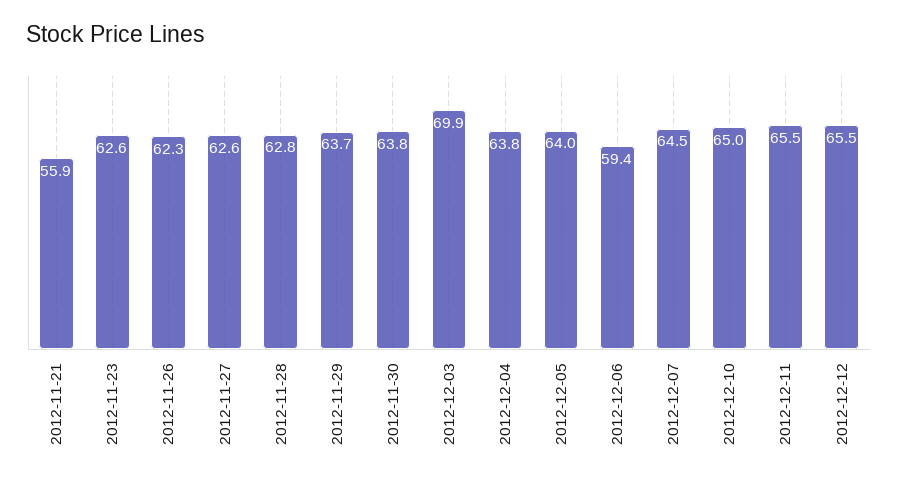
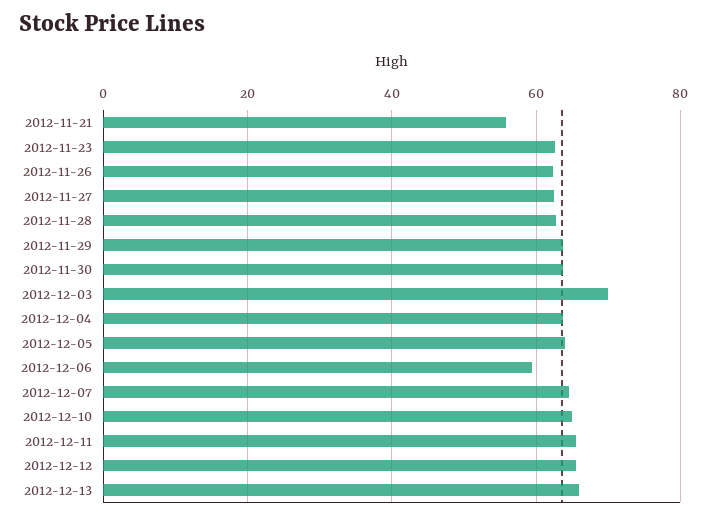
2012-12-13: none -> 66

